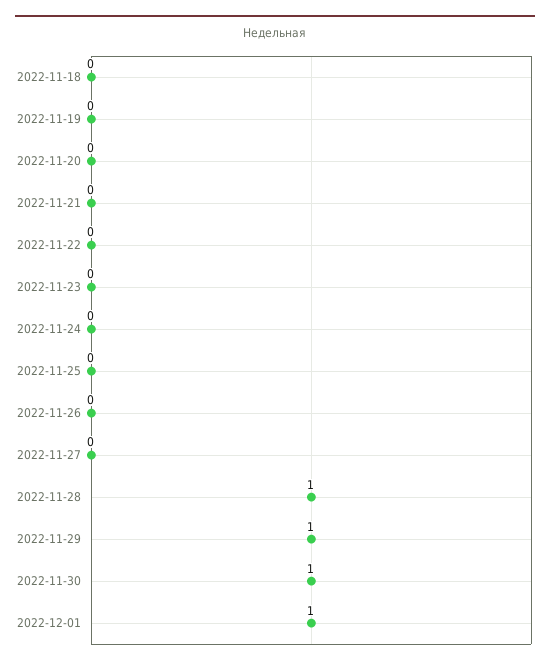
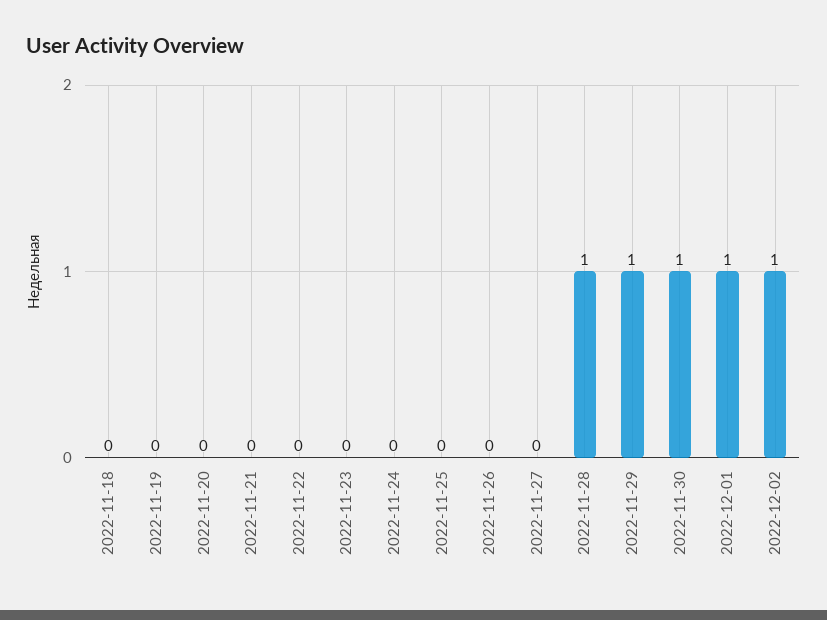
2022-12-02: none -> 1

